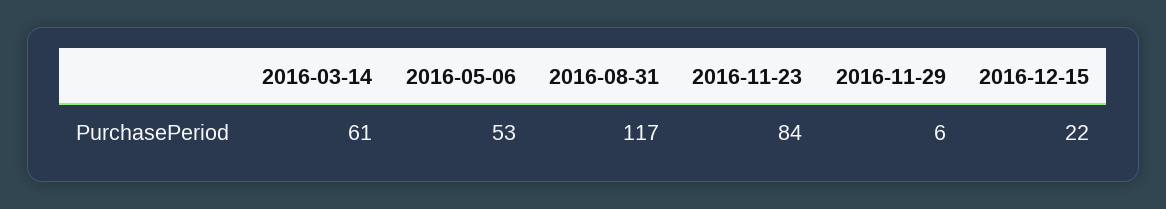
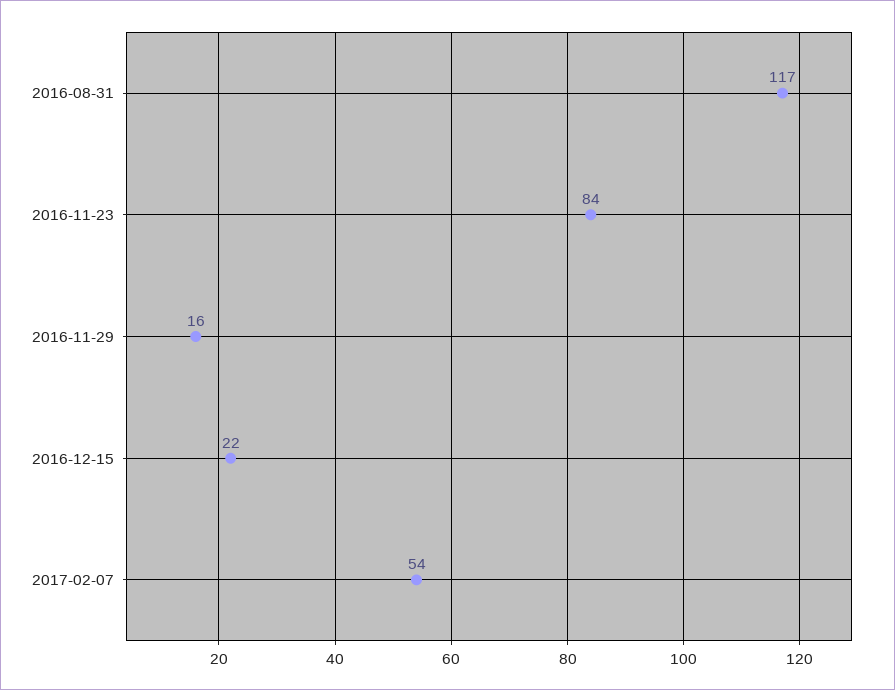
2016-03-14: 61 -> none
2016-05-06: 53 -> none
2016-11-29: 6 -> 16
2017-02-07: none -> 54

